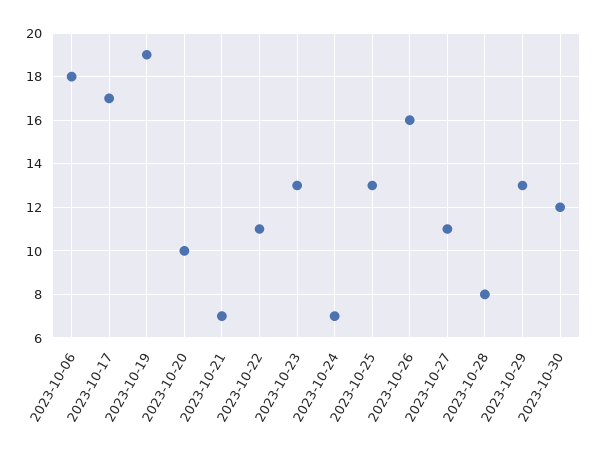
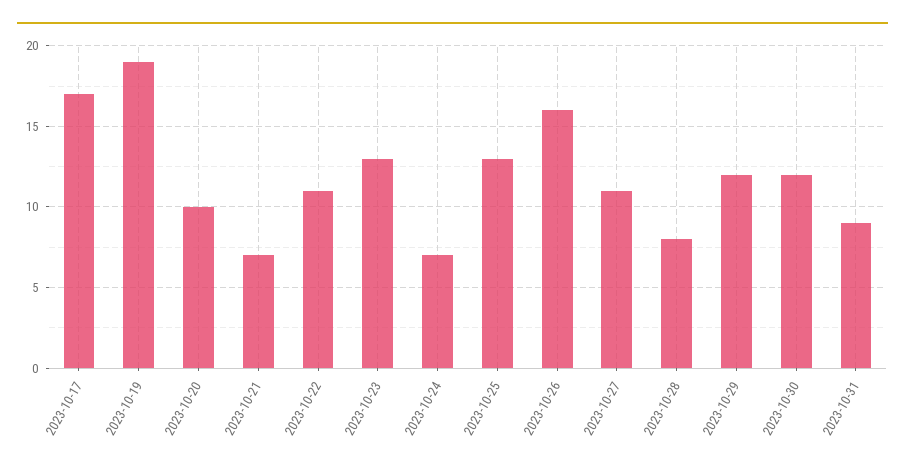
2023-10-06: 18 -> none
2023-10-29: 13 -> 12
2023-10-31: none -> 9

